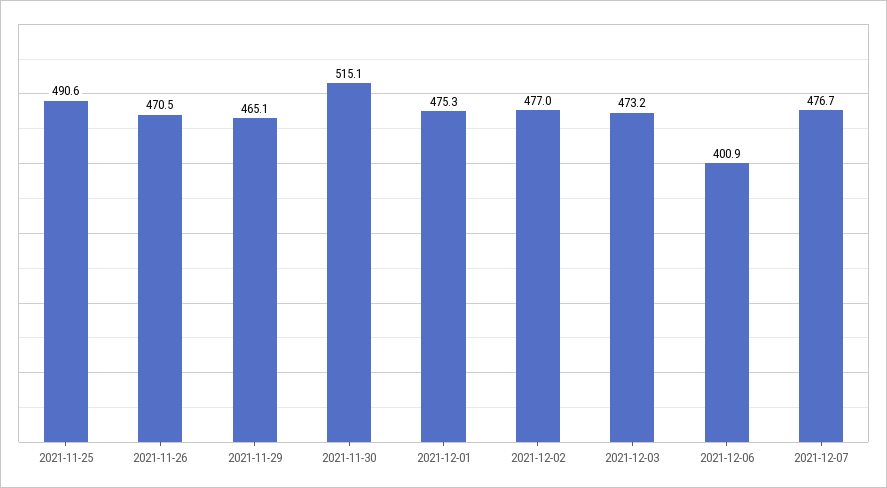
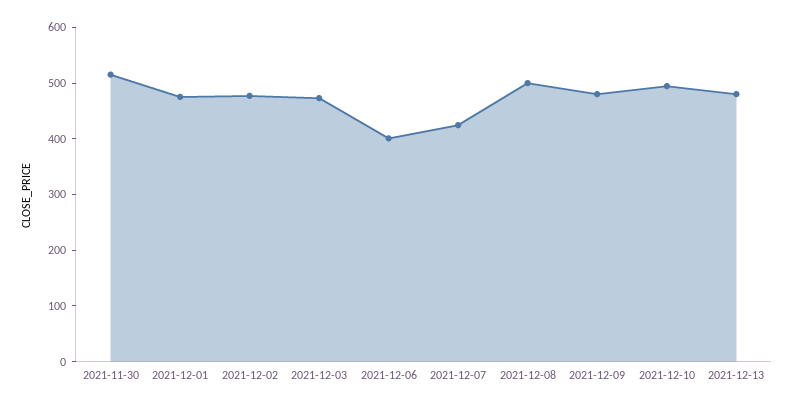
2021-11-25: 490.6 -> none
2021-11-26: 470.5 -> none
2021-11-29: 465.1 -> none
2021-12-07: 476.7 -> 420
2021-12-08: none -> 500
2021-12-09: none -> 480
2021-12-10: none -> 500
2021-12-13: none -> 480

